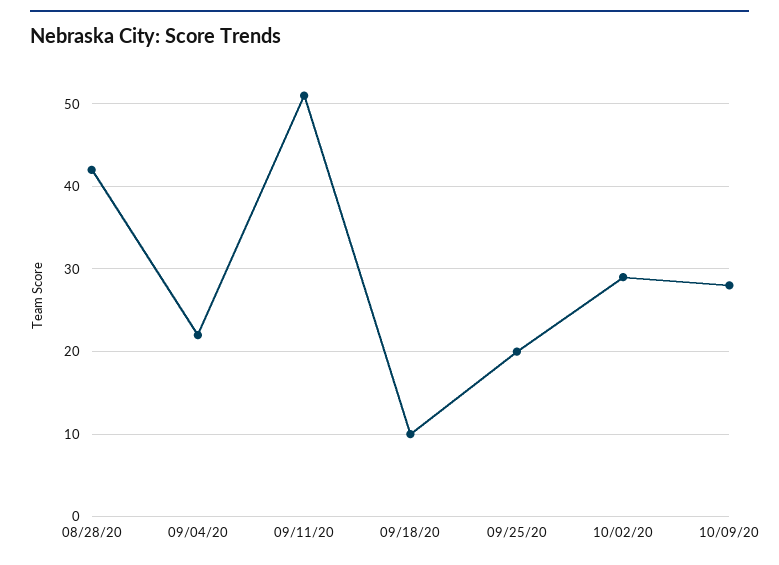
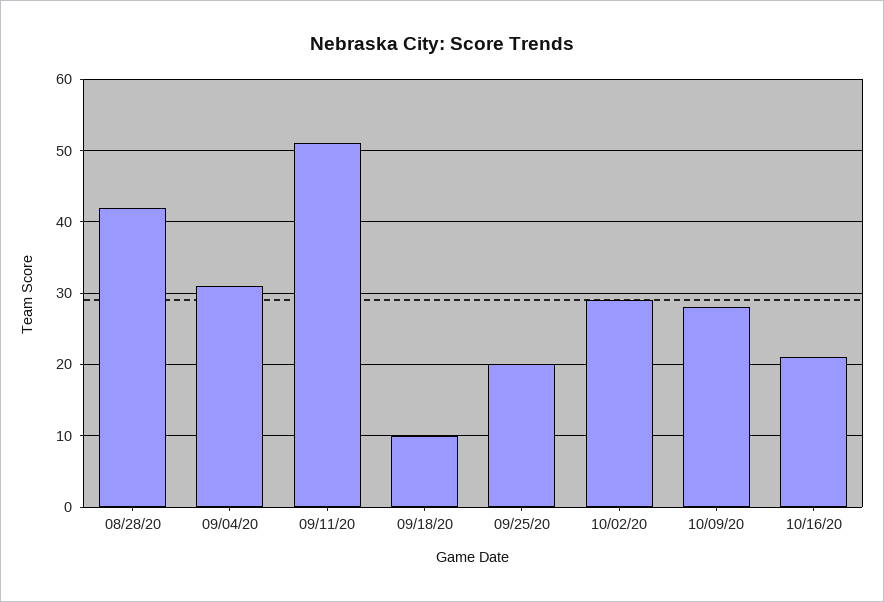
09/04/20: 22 -> 31
10/16/20: none -> 21

